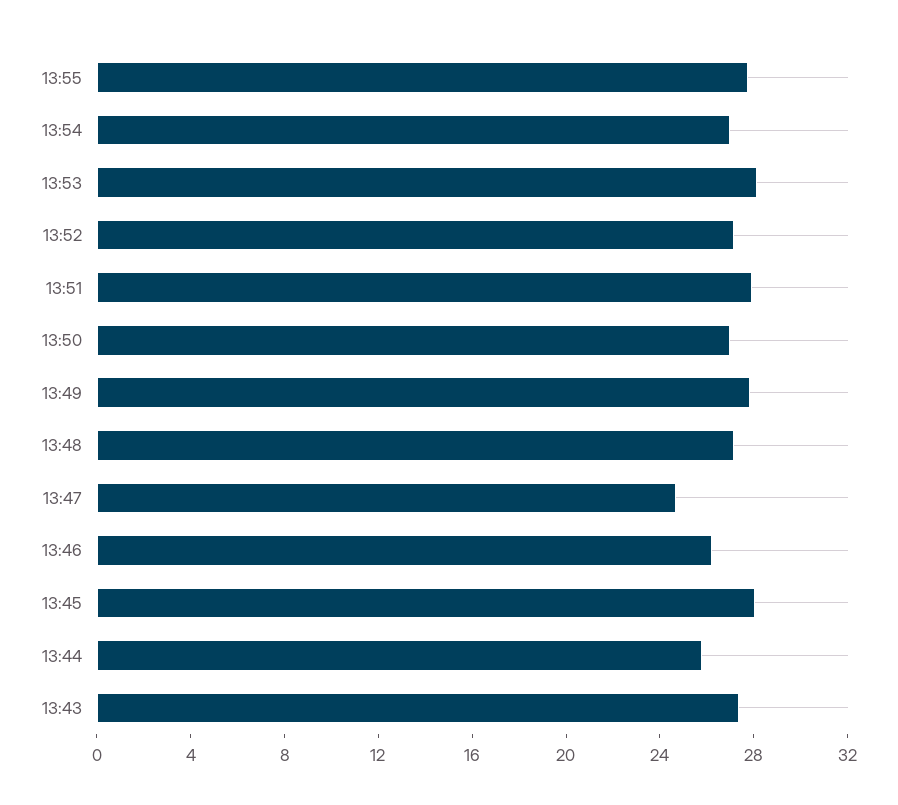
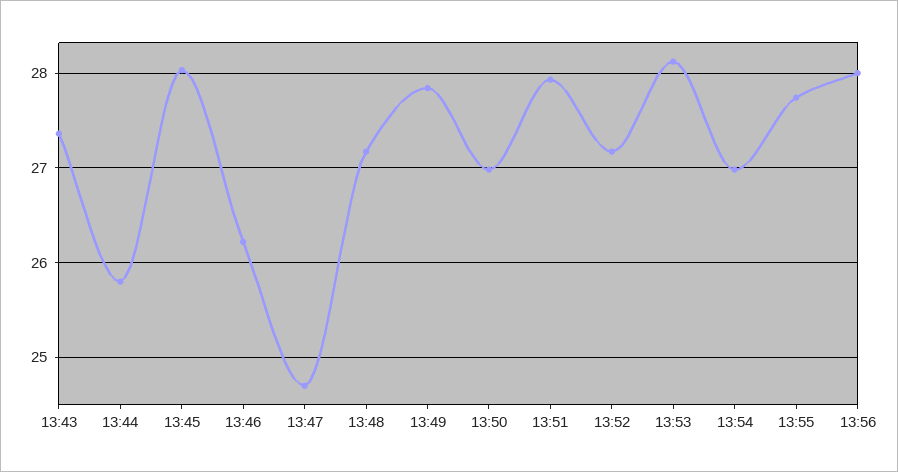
13:56: none -> 28

